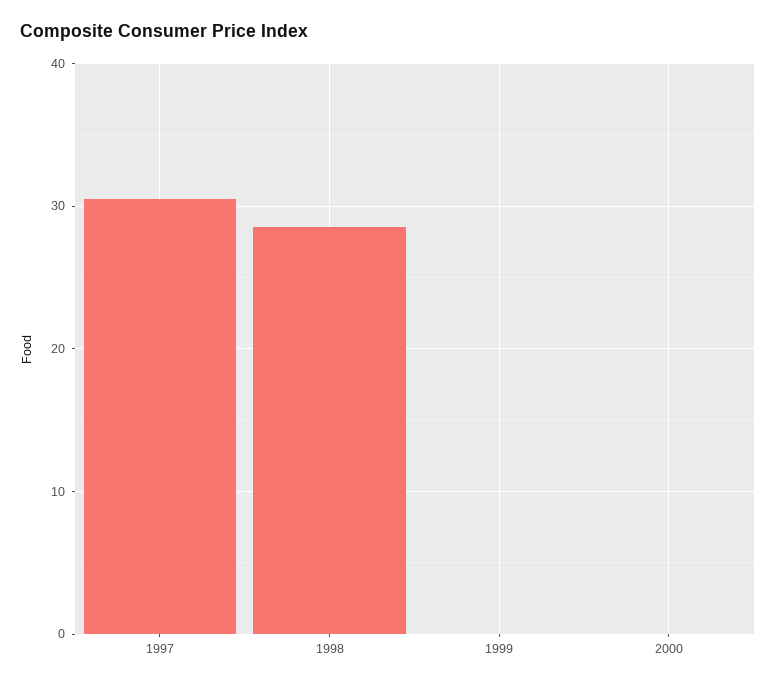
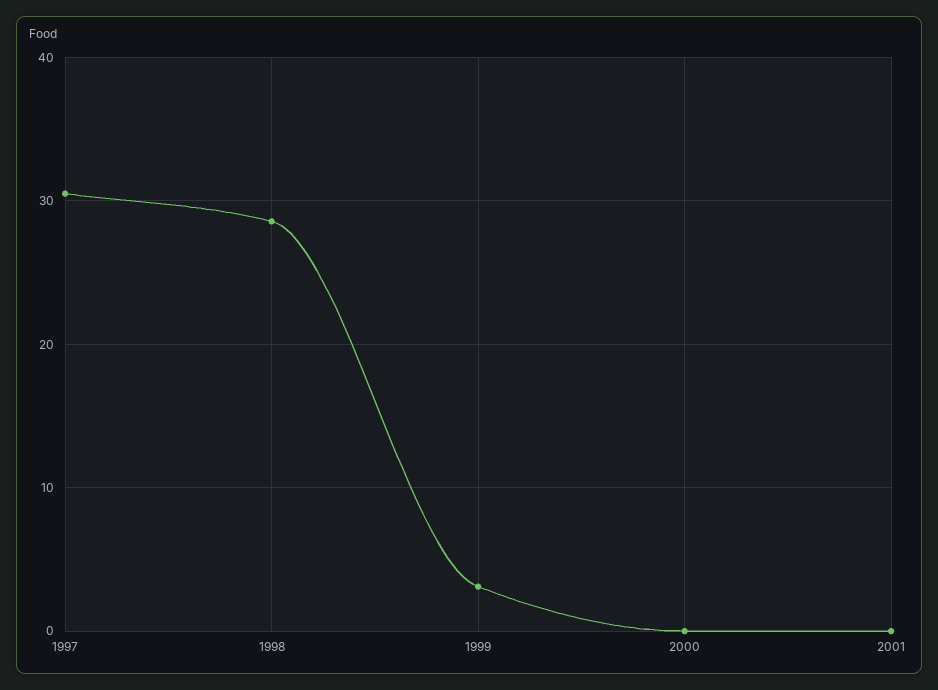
1999: 0 -> 3
2001: none -> 0

